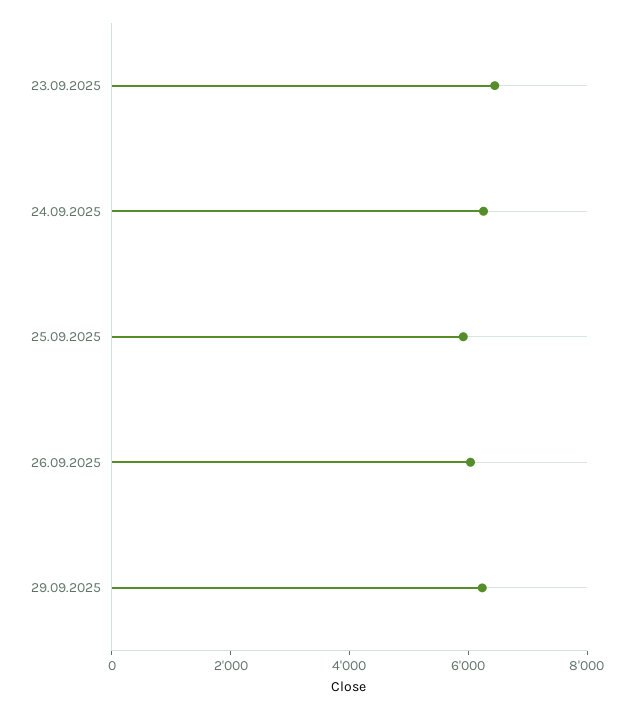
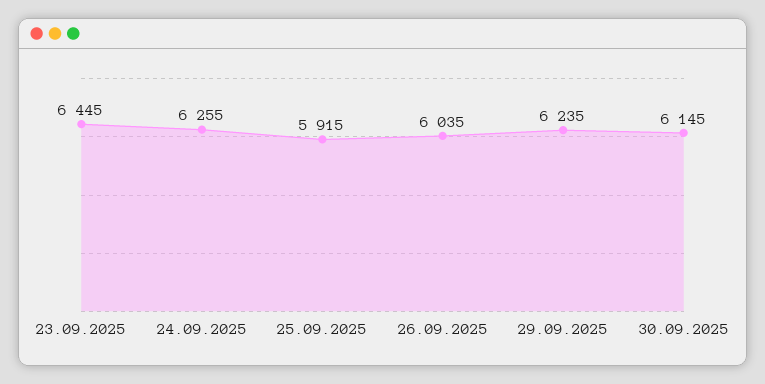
30.09.2025: none -> 6145

